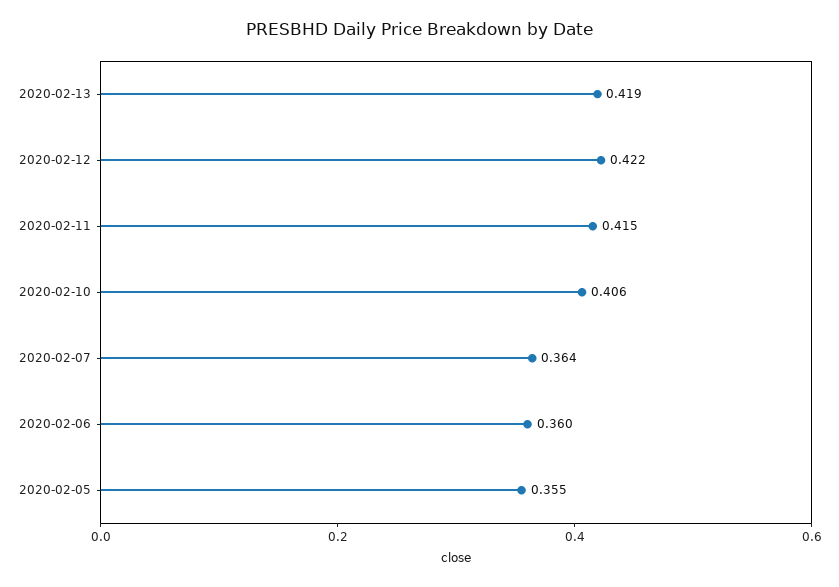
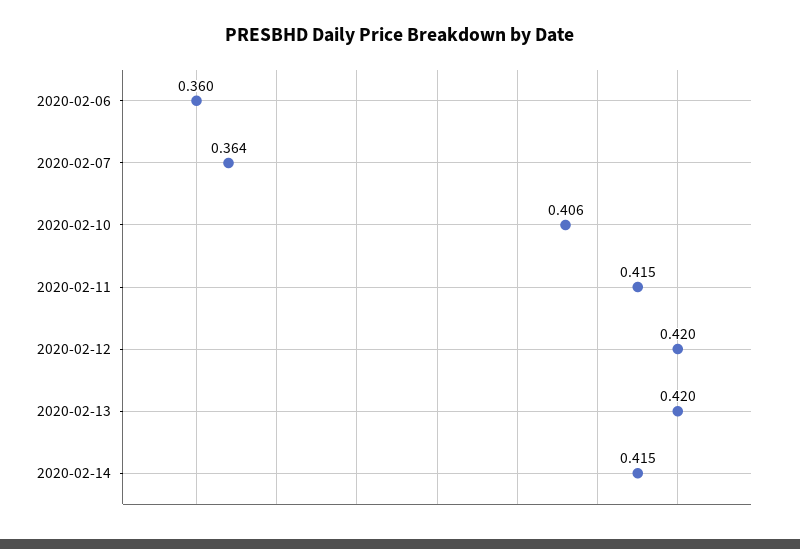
2020-02-13: 0.419 -> 0.42
2020-02-12: 0.422 -> 0.42
2020-02-05: 0.355 -> none
2020-02-14: none -> 0.415

